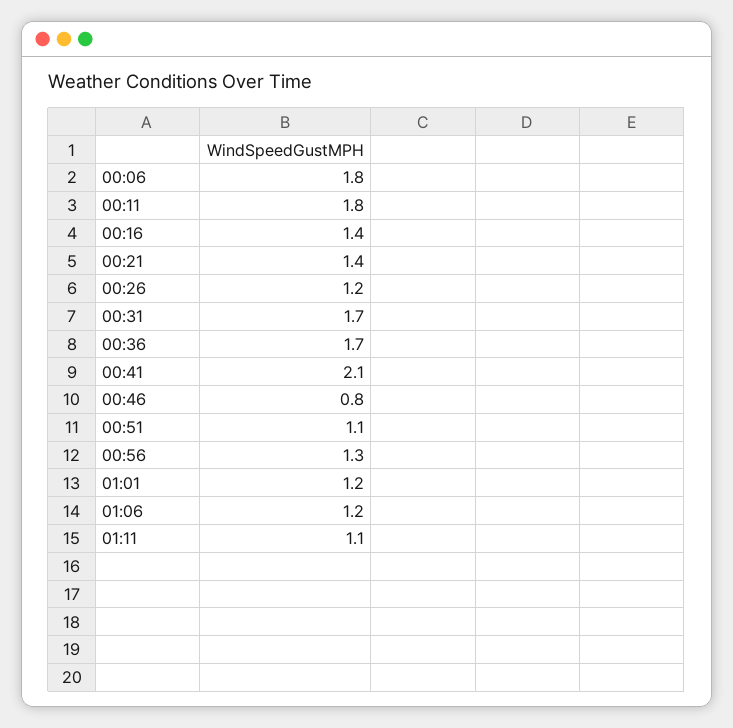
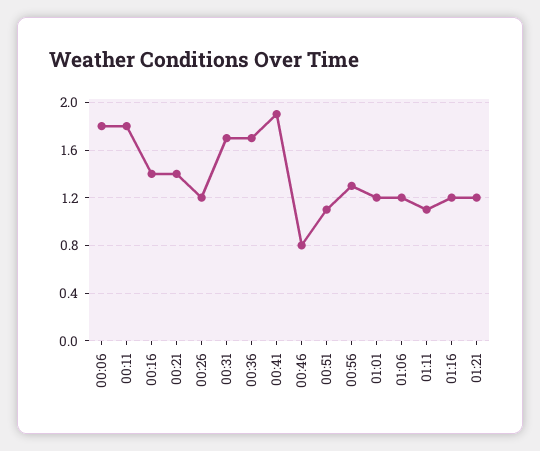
00:41: 2.1 -> 1.9
01:16: none -> 1.2
01:21: none -> 1.2

